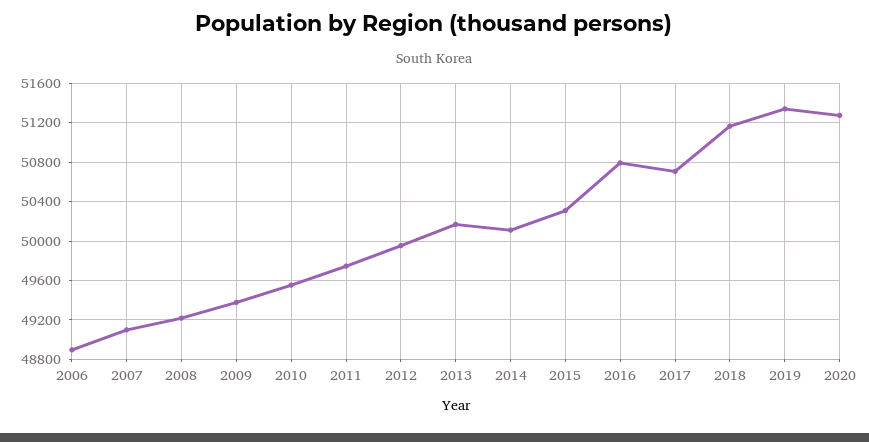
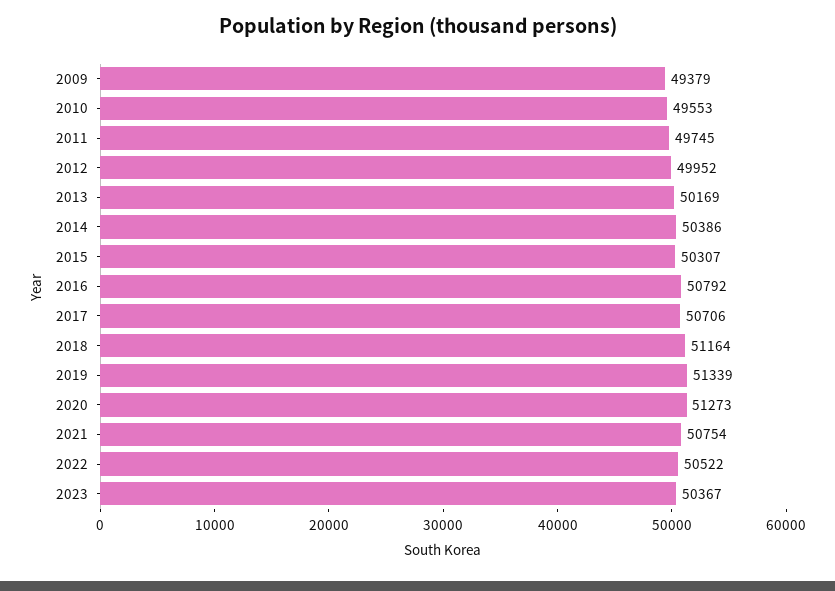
2006: 48900 -> none
2007: 49100 -> none
2008: 49200 -> none
2014: 50100 -> 50386
2021: none -> 50754
2022: none -> 50522
2023: none -> 50367

